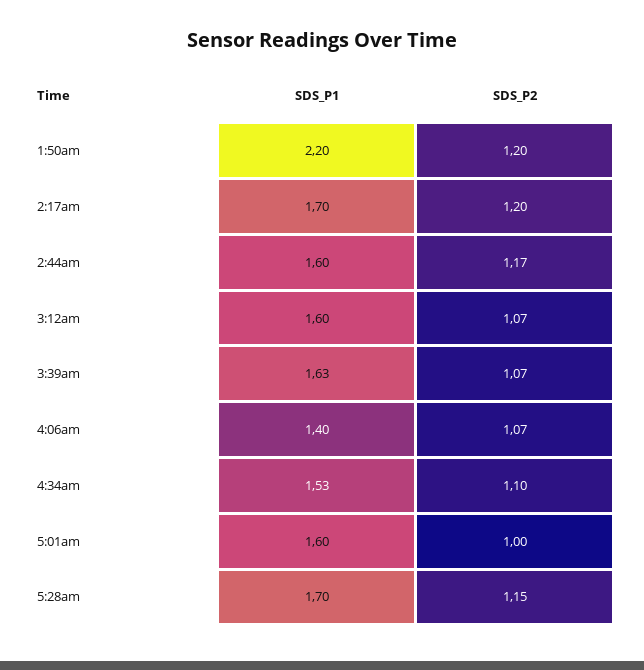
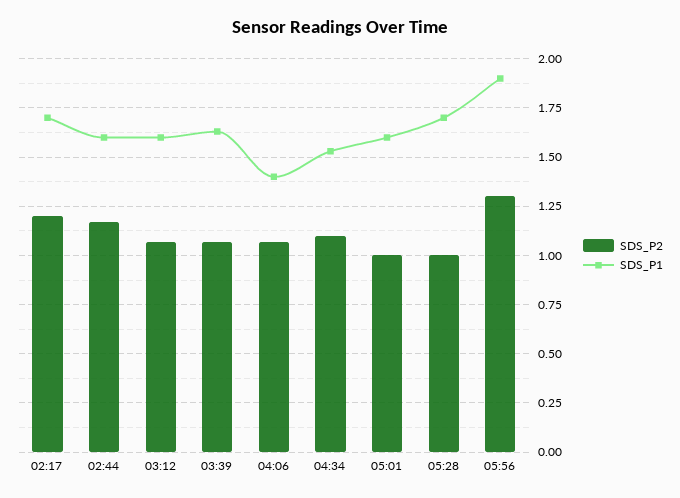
SDS_P1, 1:50am: 2.2 -> none
SDS_P2, 1:50am: 1.2 -> none
SDS_P2, 5:28am: 1.15 -> 1
SDS_P2, 05:56: none -> 1.3
SDS_P1, 05:56: none -> 1.9

